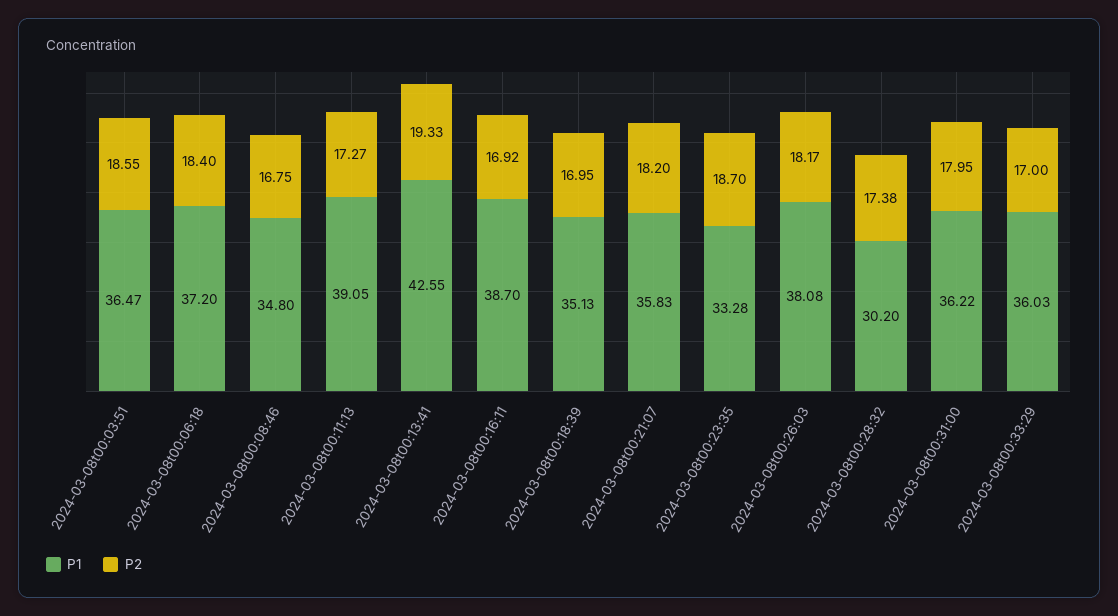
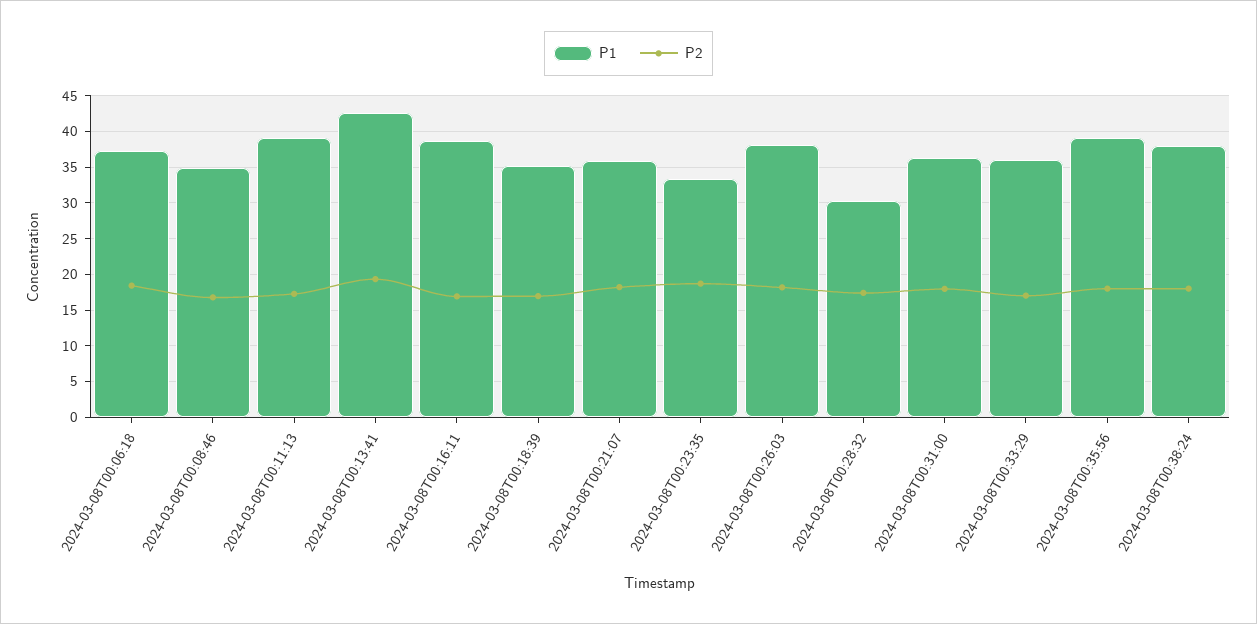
P1, 2024-03-08t00:03:51: 36.47 -> none
P2, 2024-03-08t00:03:51: 18.55 -> none
P1, 2024-03-08T00:35:56: none -> 39
P2, 2024-03-08T00:35:56: none -> 18
P1, 2024-03-08T00:38:24: none -> 38
P2, 2024-03-08T00:38:24: none -> 18

